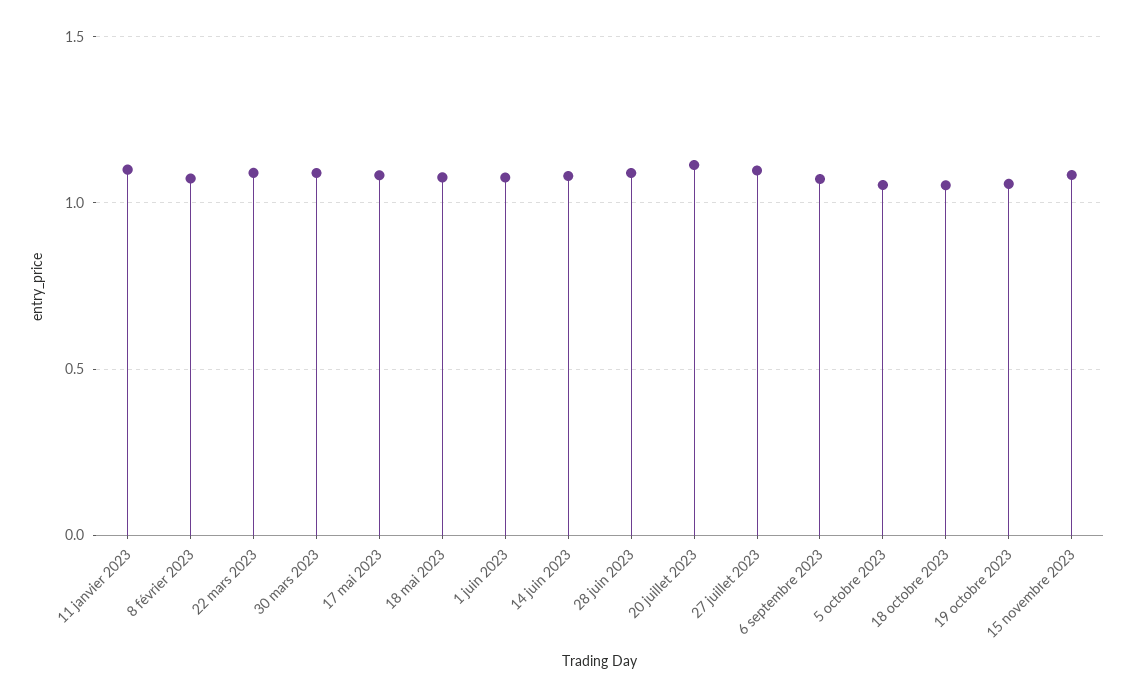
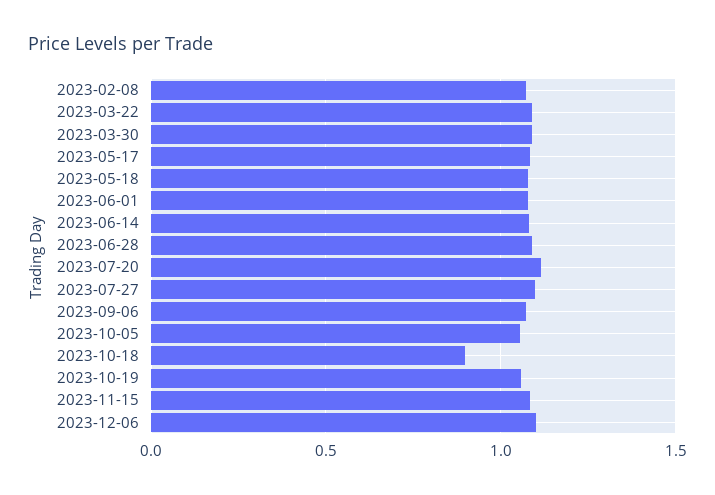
11 janvier 2023: 1.1 -> none
18 octobre 2023: 1.05 -> 0.9
2023-12-06: none -> 1.1

